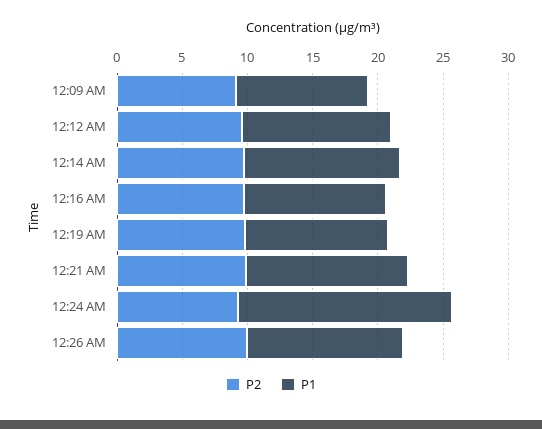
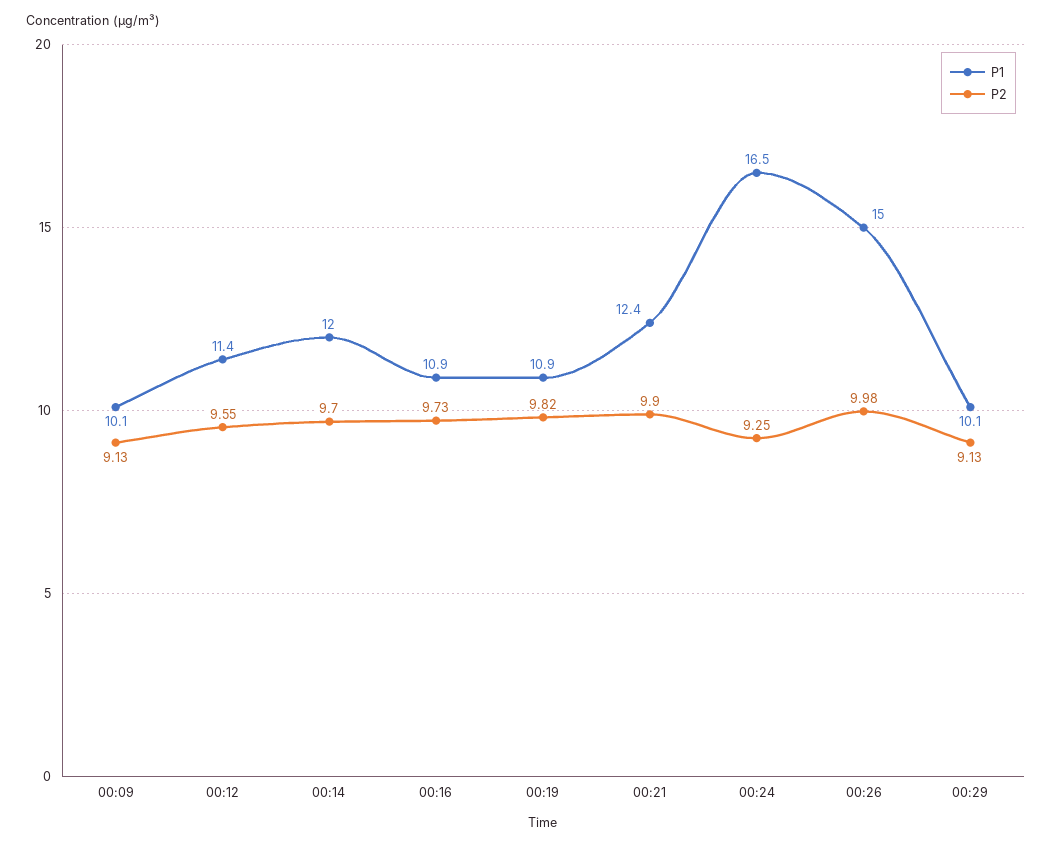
P1, 12:26 AM: 12 -> 15
P1, 00:29: none -> 10.1
P2, 00:29: none -> 9.13

